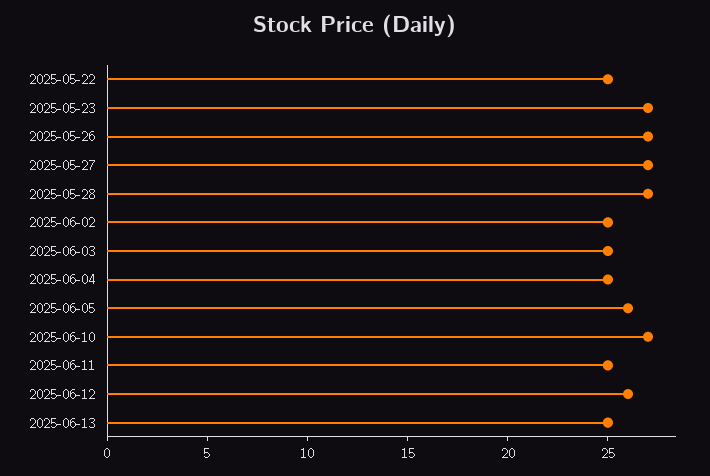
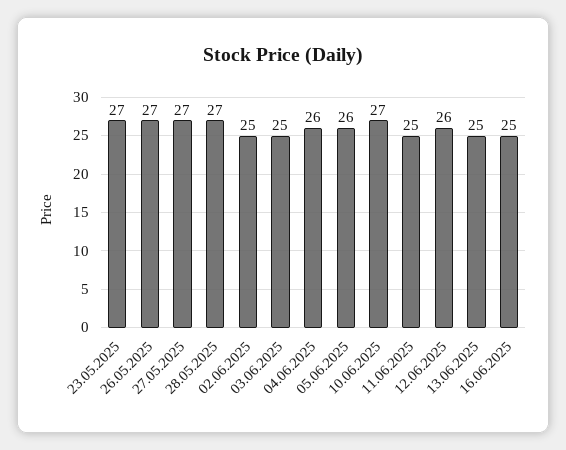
2025-05-22: 25 -> none
2025-06-04: 25 -> 26
16.06.2025: none -> 25

